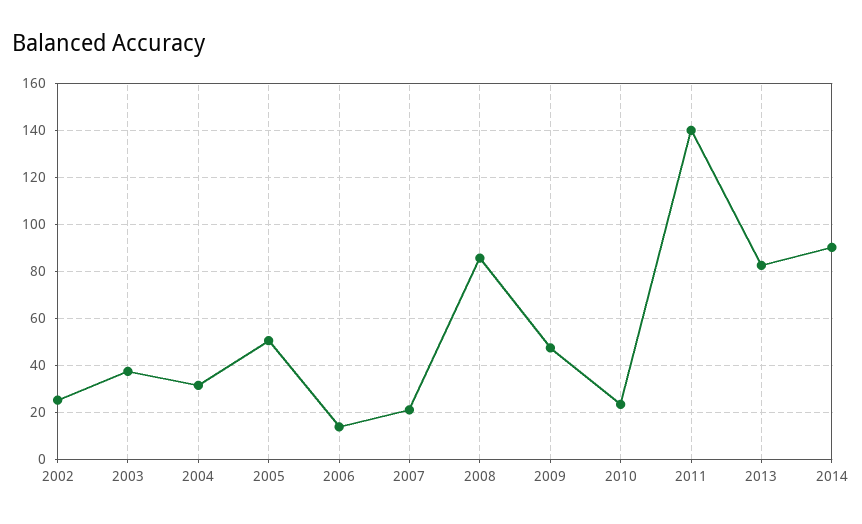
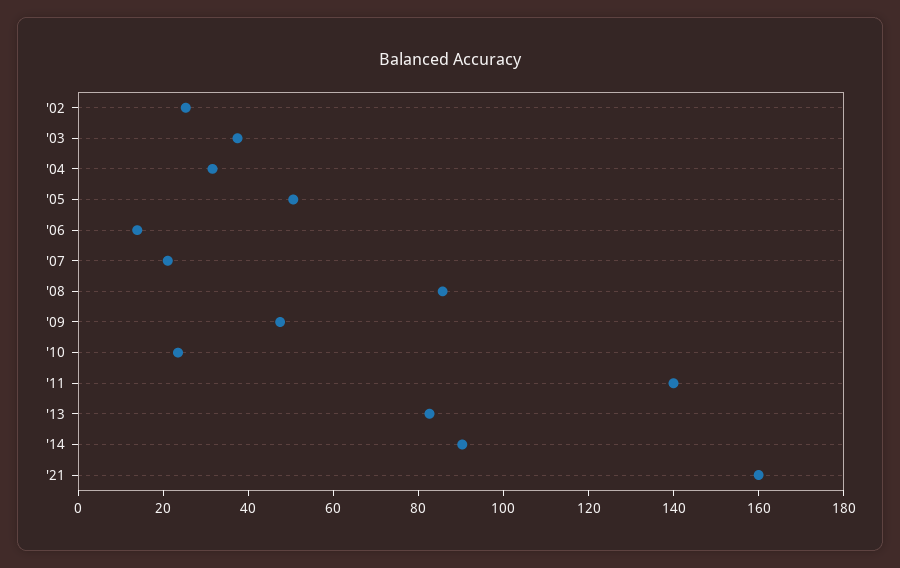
'21: none -> 160

